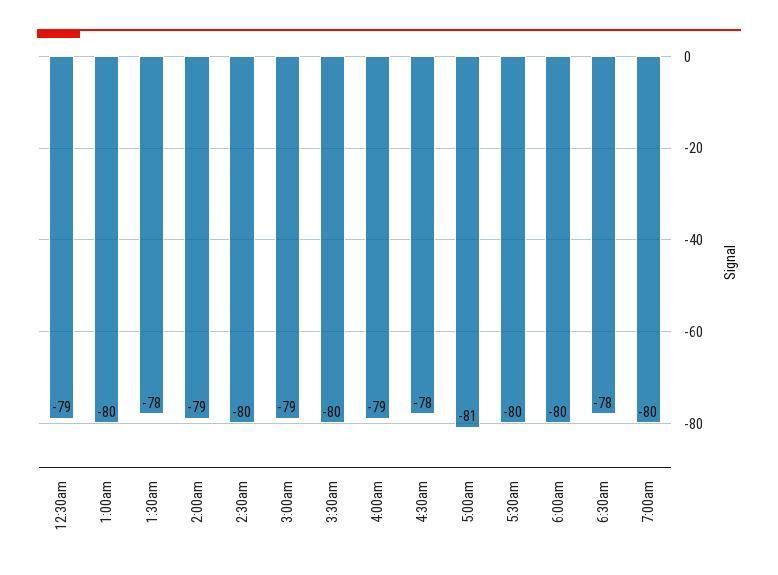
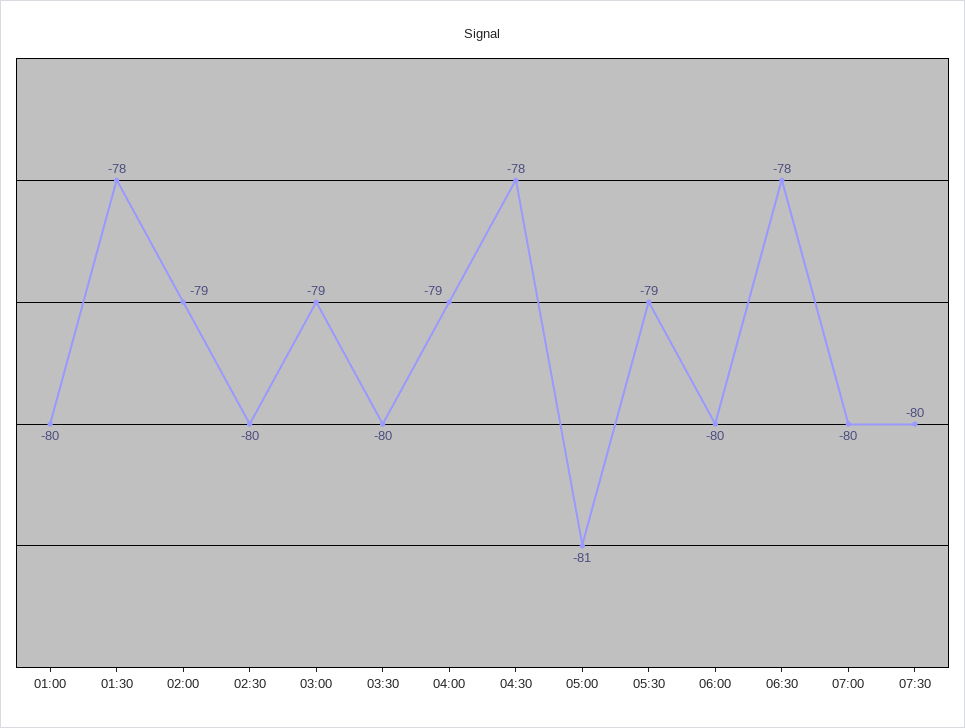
12:30am: -79 -> none
5:30am: -80 -> -79
07:30: none -> -80

